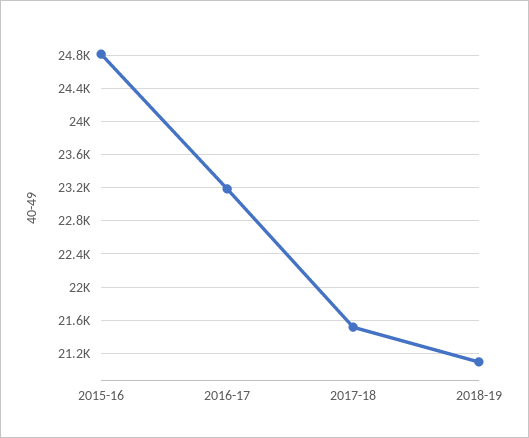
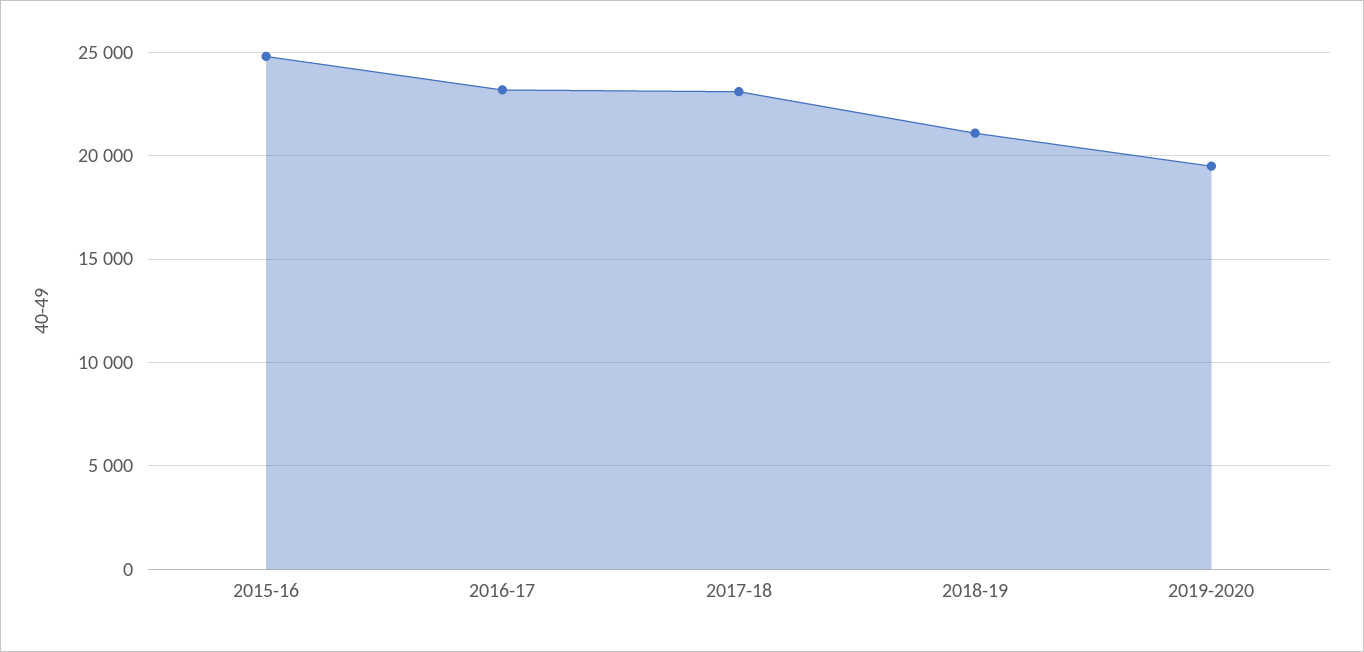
2017-18: 21500 -> 23000
2019-2020: none -> 19500

